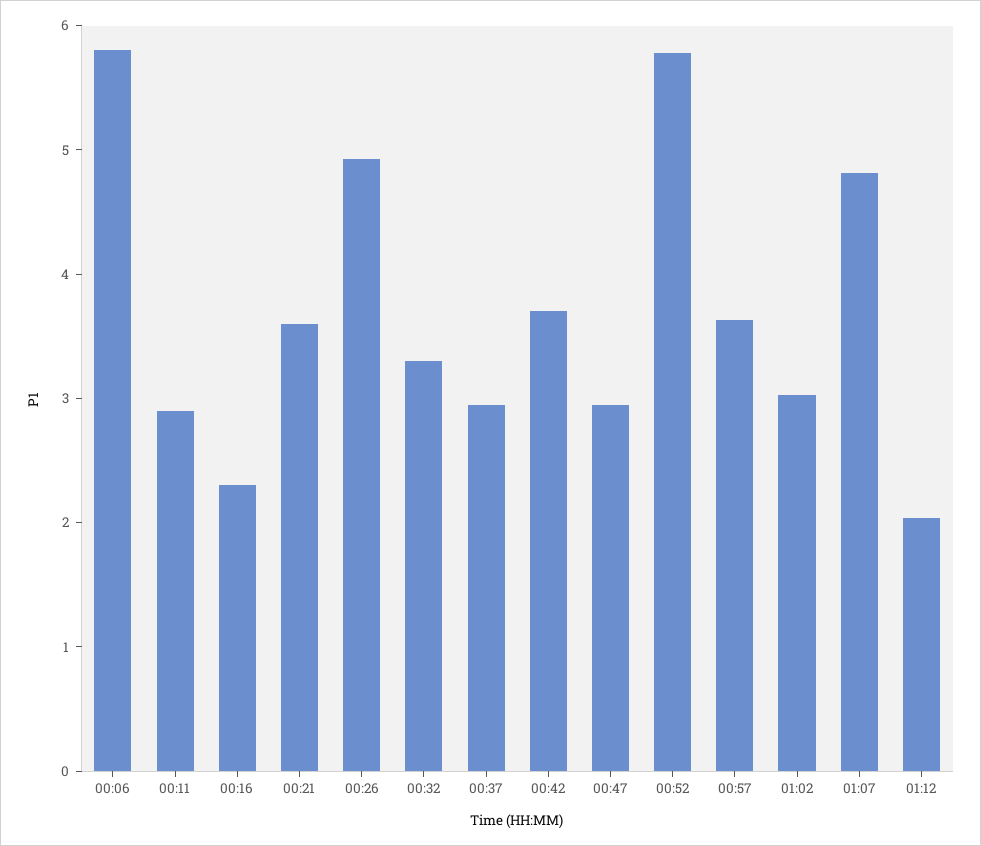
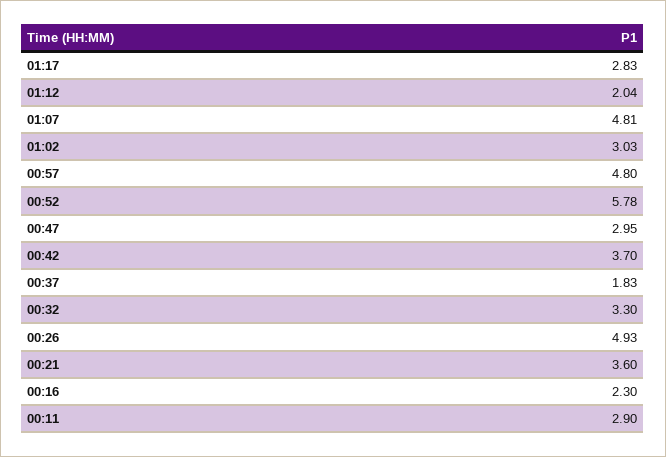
00:06: 5.8 -> none
00:37: 3 -> 1.83
00:57: 3.6 -> 4.8
01:17: none -> 2.83

